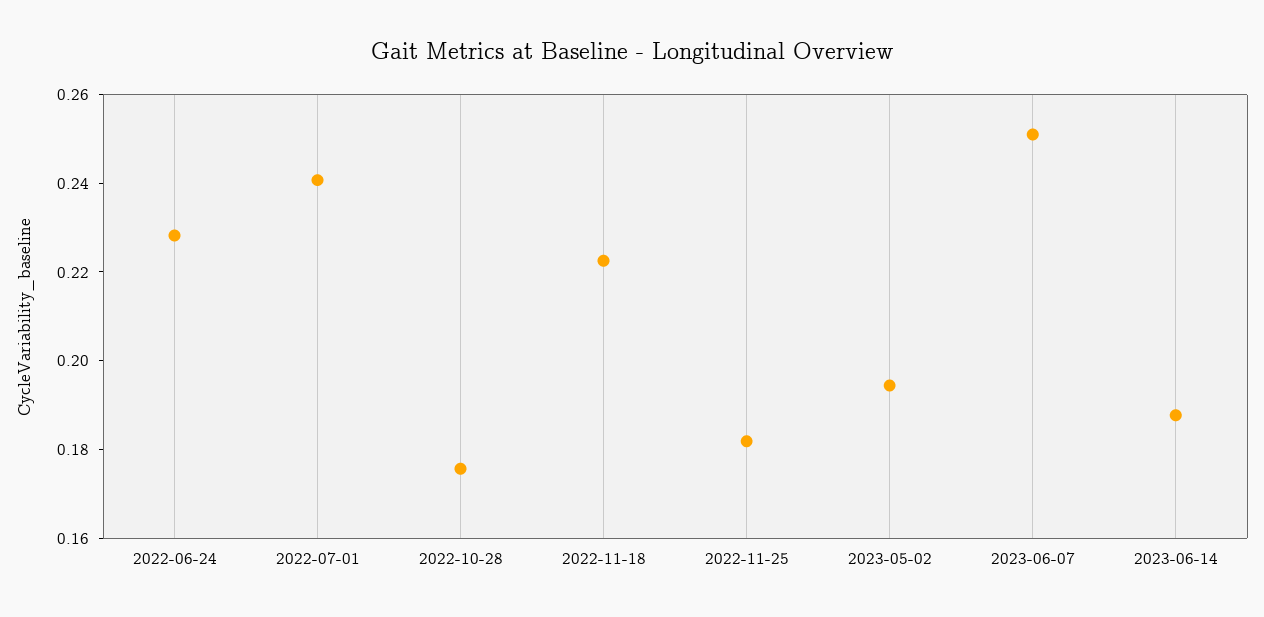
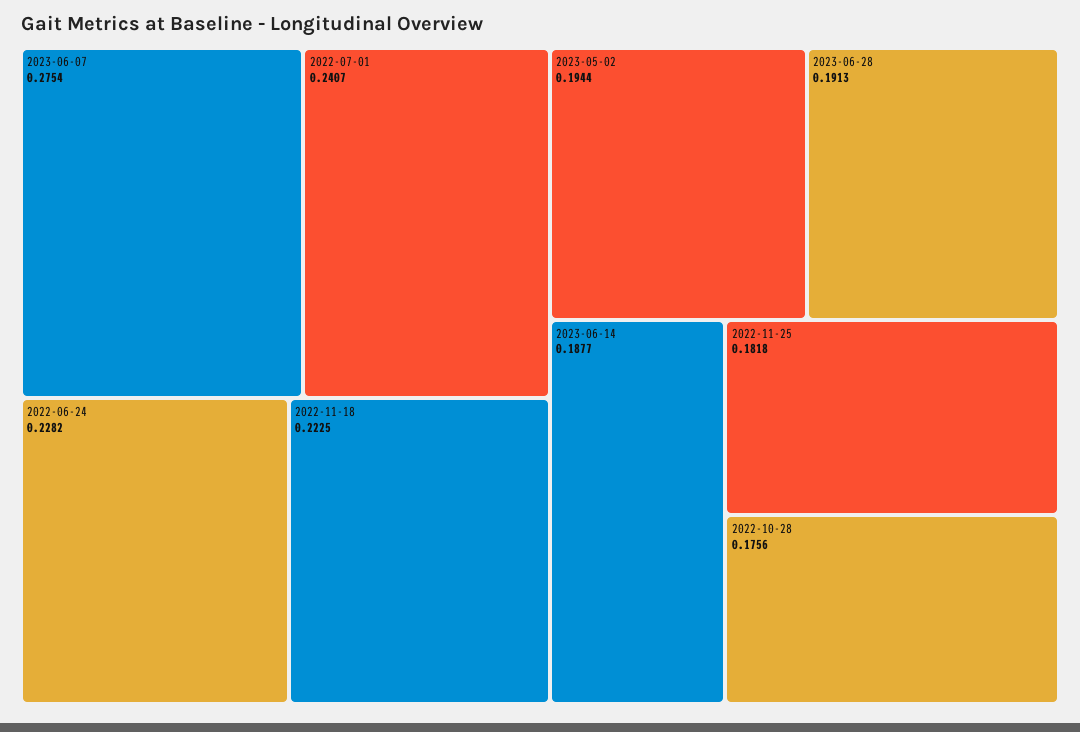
2023-06-07: 0.25 -> 0.2754
2023-06-28: none -> 0.1913

